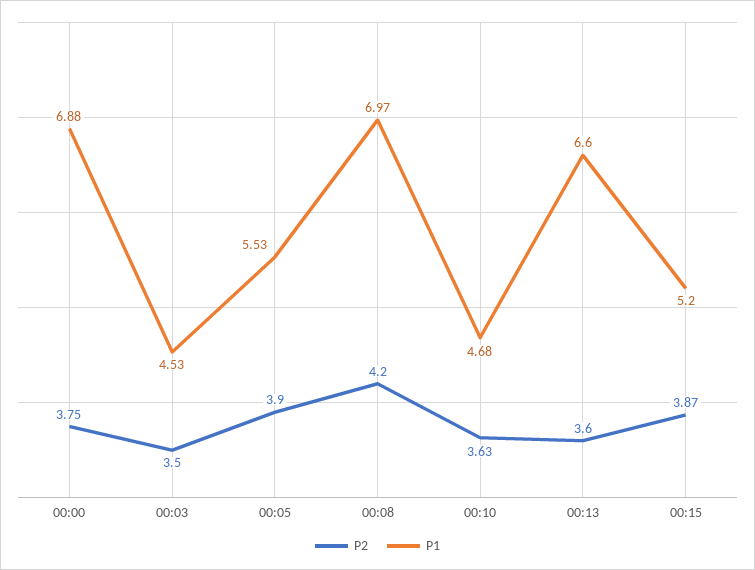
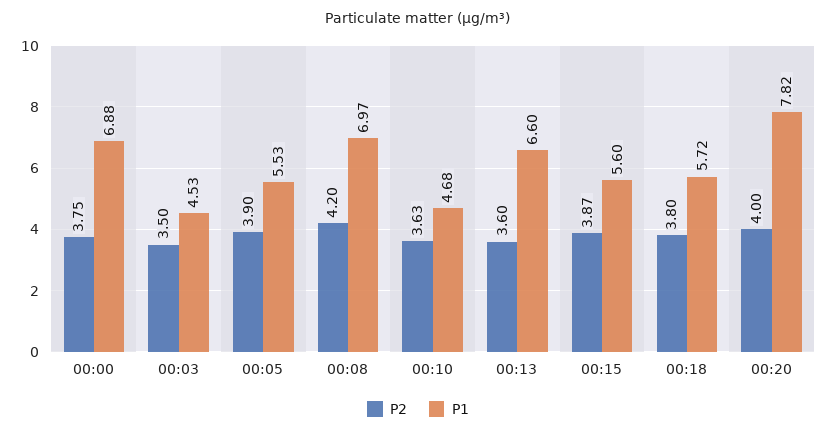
P1, 00:15: 5.2 -> 5.6
P2, 00:18: none -> 3.8
P1, 00:18: none -> 5.72
P2, 00:20: none -> 4
P1, 00:20: none -> 7.82

